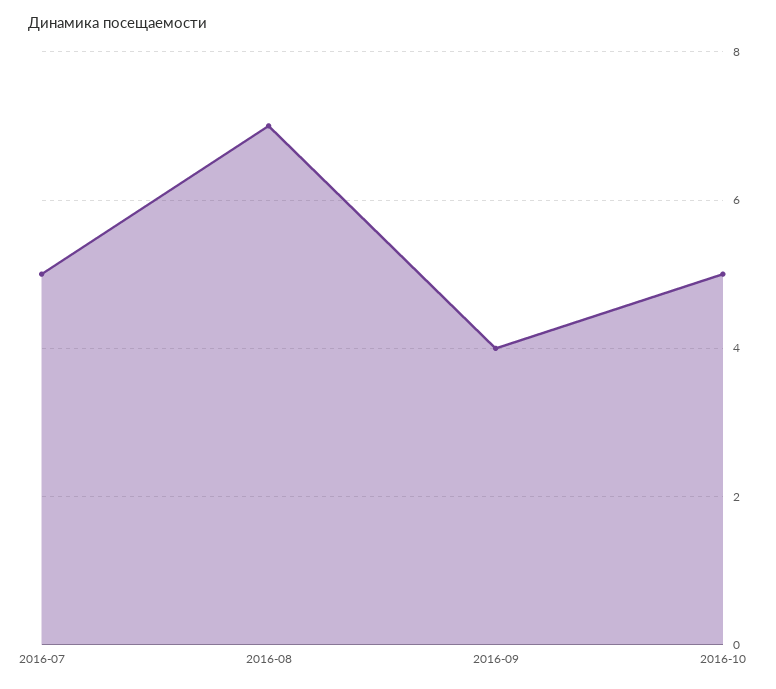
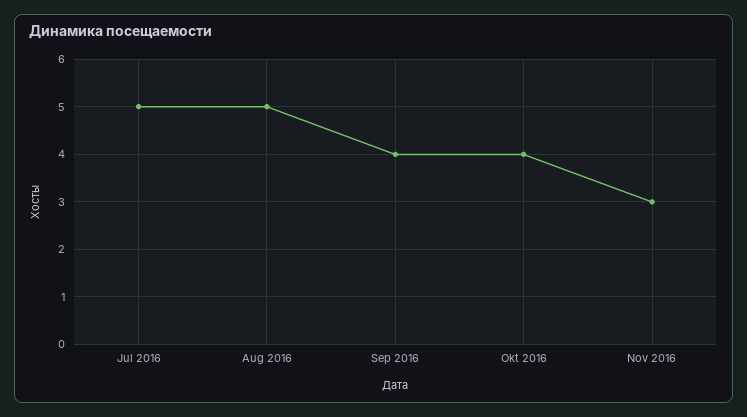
2016-08: 7 -> 5
2016-10: 5 -> 4
Nov 2016: none -> 3

